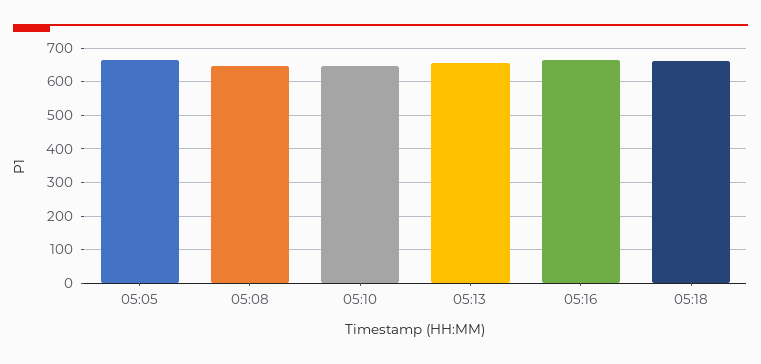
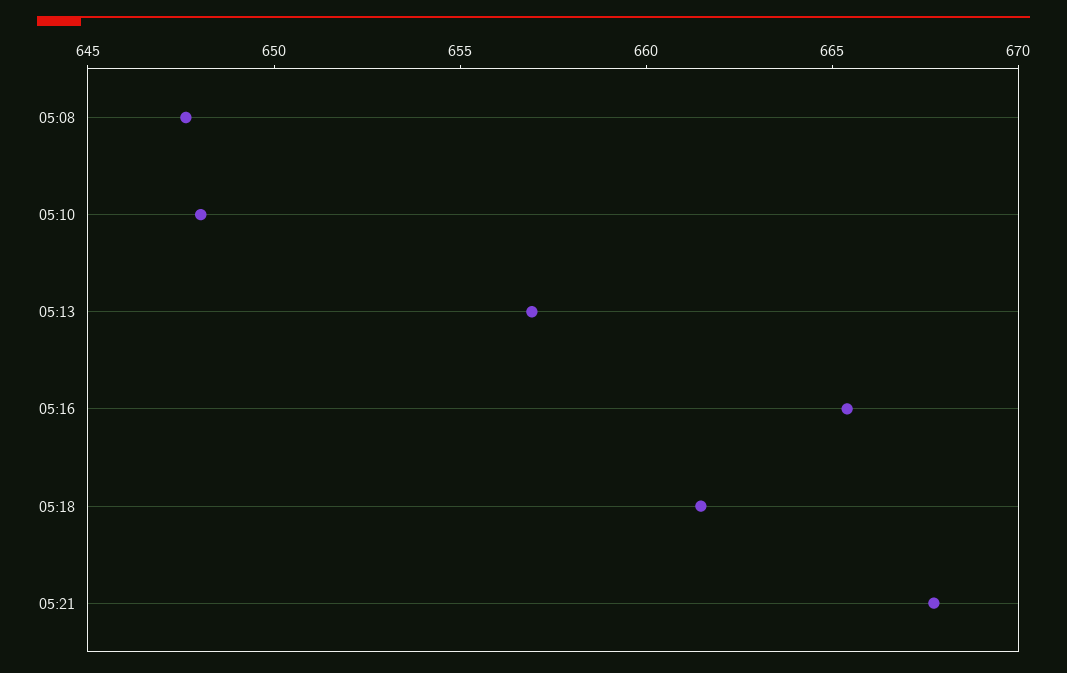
05:05: 660 -> none
05:21: none -> 668

